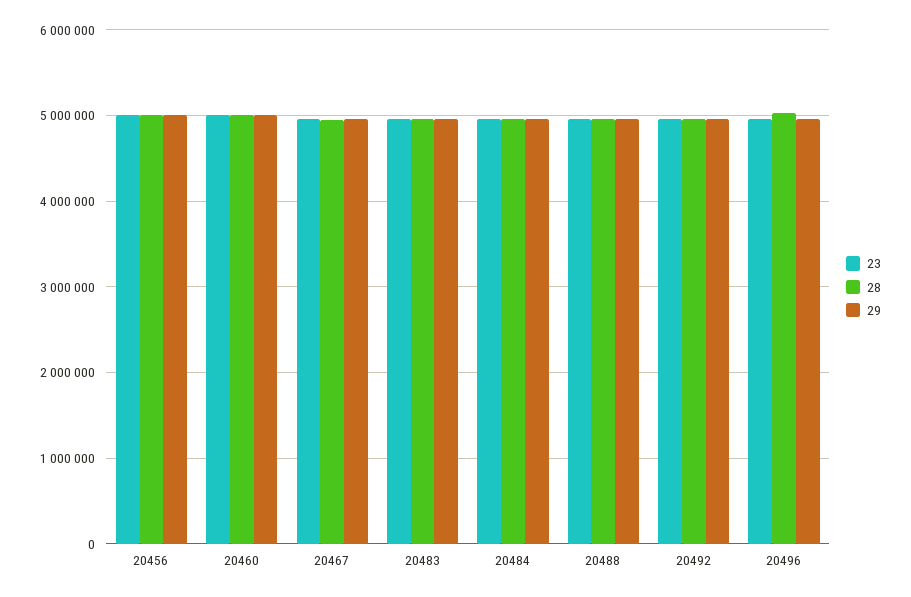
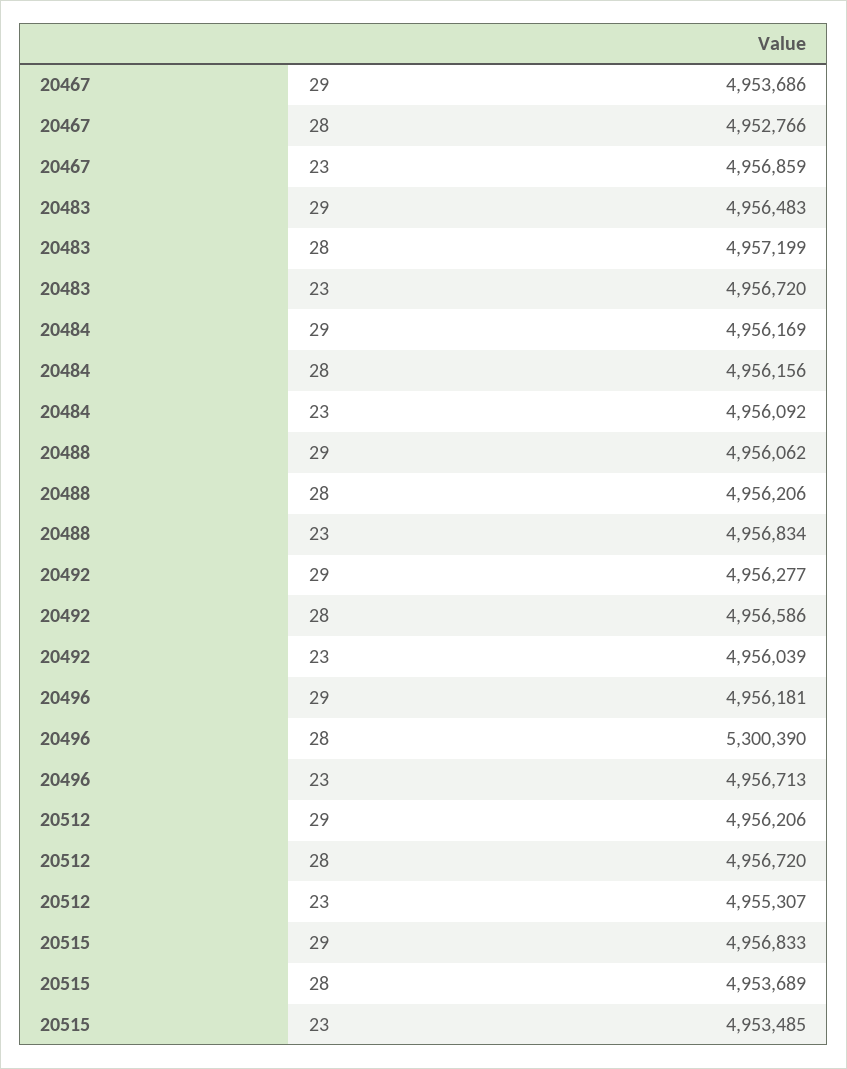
23, 20456: 5000000 -> none
28, 20456: 5000000 -> none
29, 20456: 5000000 -> none
23, 20460: 5000000 -> none
28, 20460: 5000000 -> none
29, 20460: 5000000 -> none
28, 20496: 5000000 -> 5300390
29, 20512: none -> 4956206
28, 20512: none -> 4956720
23, 20512: none -> 4955307
29, 20515: none -> 4956833
28, 20515: none -> 4953689
23, 20515: none -> 4953485

